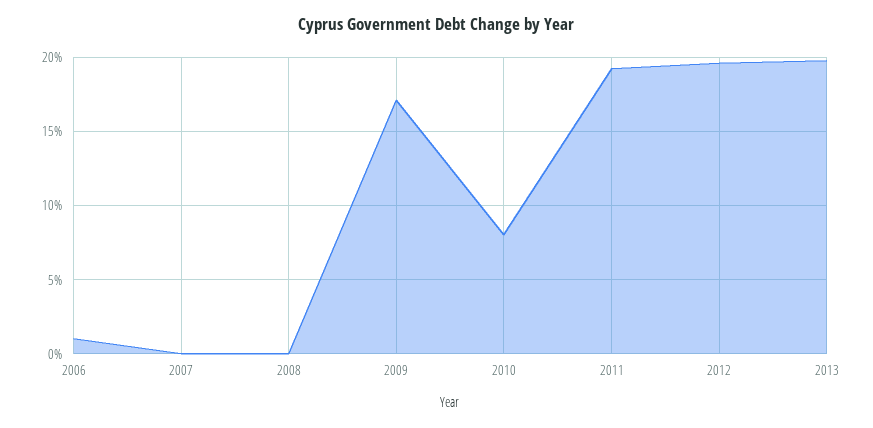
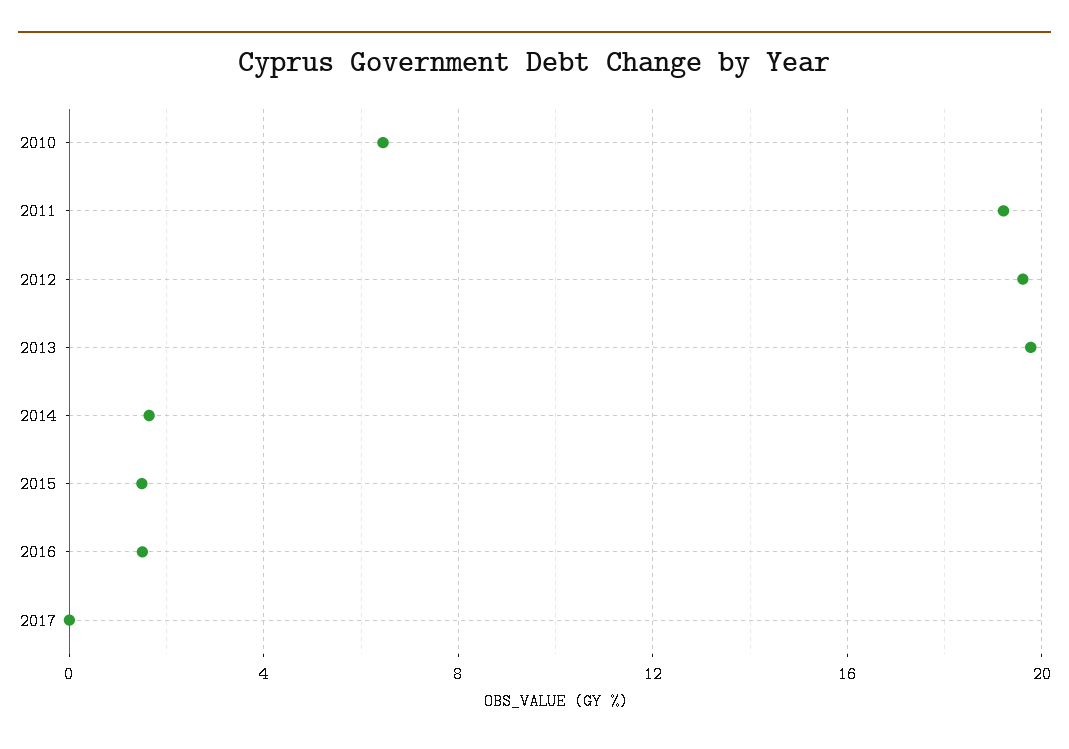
2006: 1 -> none
2007: 0 -> none
2008: 0 -> none
2009: 17 -> none
2010: 8 -> 6.5
2014: none -> 1.5
2015: none -> 1.5
2016: none -> 1.5
2017: none -> 0

